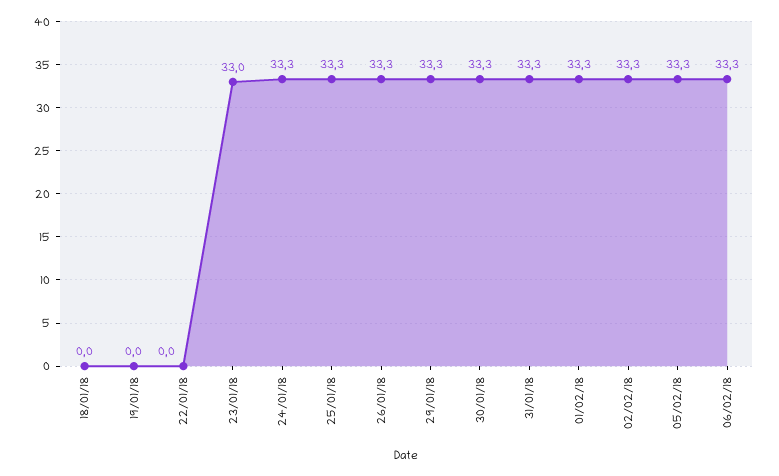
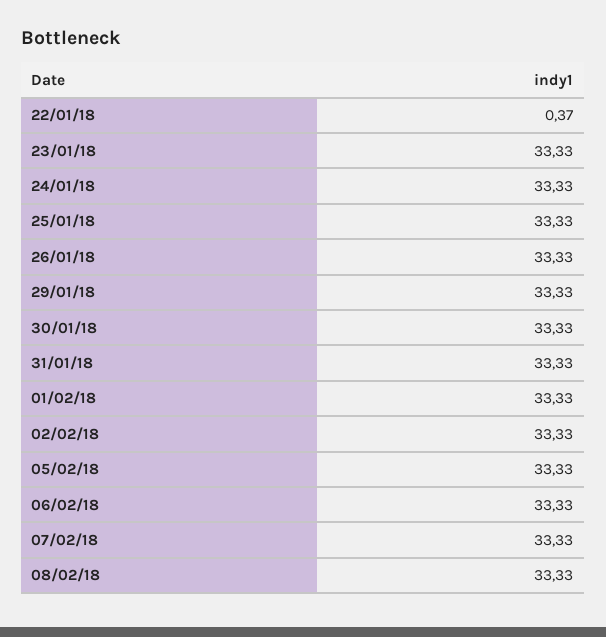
18/01/18: 0 -> none
19/01/18: 0 -> none
22/01/18: 0 -> 0.37
23/01/18: 33 -> 33.33
07/02/18: none -> 33.33
08/02/18: none -> 33.33

